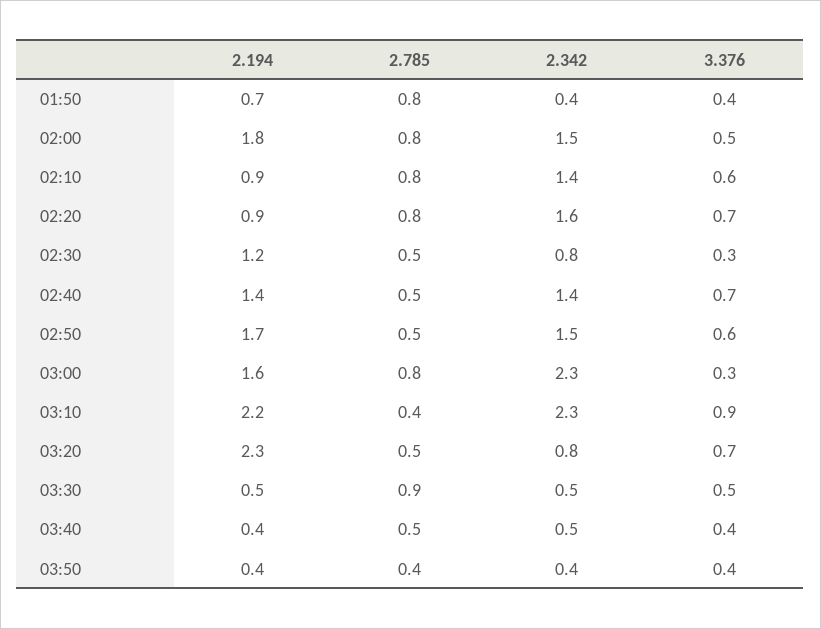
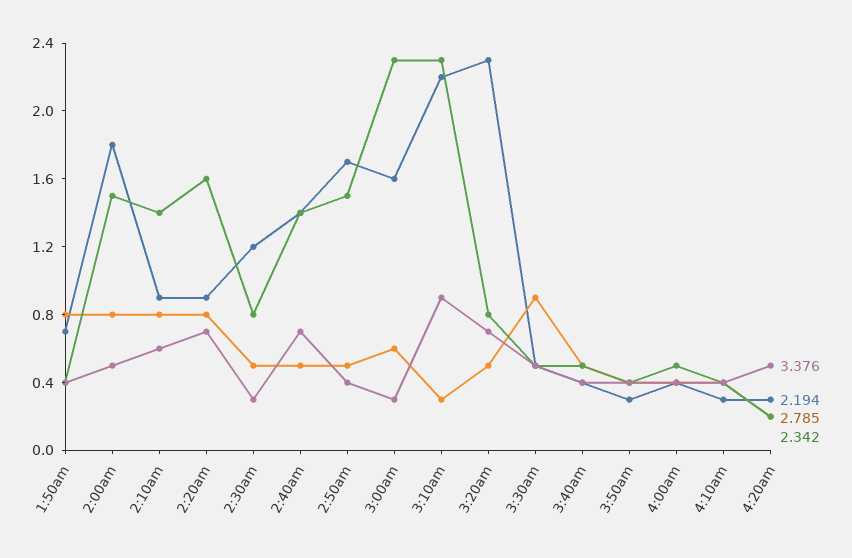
3.376, 02:50: 0.6 -> 0.4
2.785, 03:00: 0.8 -> 0.6
2.785, 03:10: 0.4 -> 0.3
2.194, 03:50: 0.4 -> 0.3
3.376, 4:00am: none -> 0.4
2.194, 4:00am: none -> 0.4
2.785, 4:00am: none -> 0.4
2.342, 4:00am: none -> 0.5
3.376, 4:10am: none -> 0.4
2.194, 4:10am: none -> 0.3
2.785, 4:10am: none -> 0.4
2.342, 4:10am: none -> 0.4
3.376, 4:20am: none -> 0.5
2.194, 4:20am: none -> 0.3
2.785, 4:20am: none -> 0.2
2.342, 4:20am: none -> 0.2

